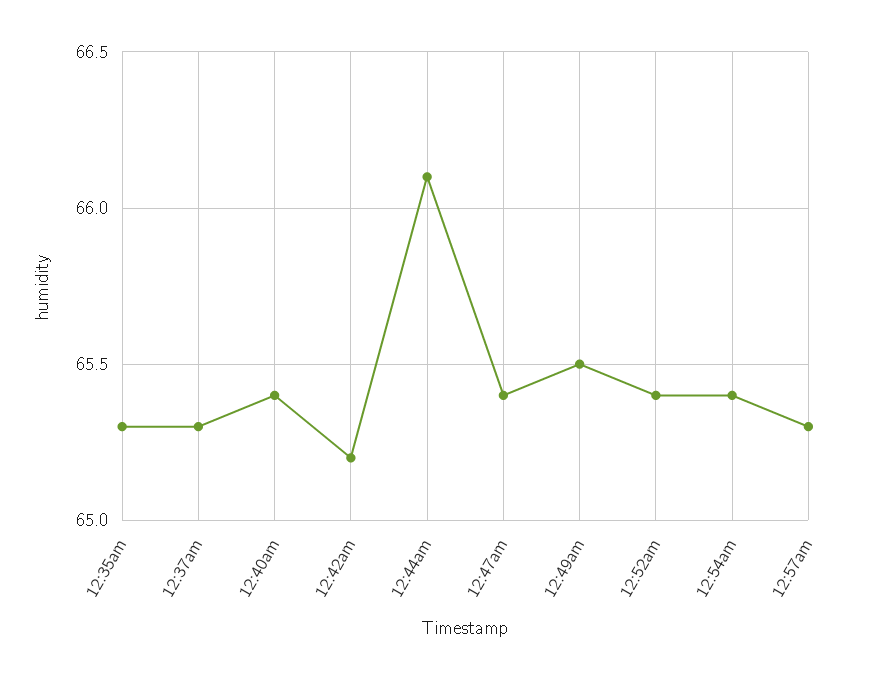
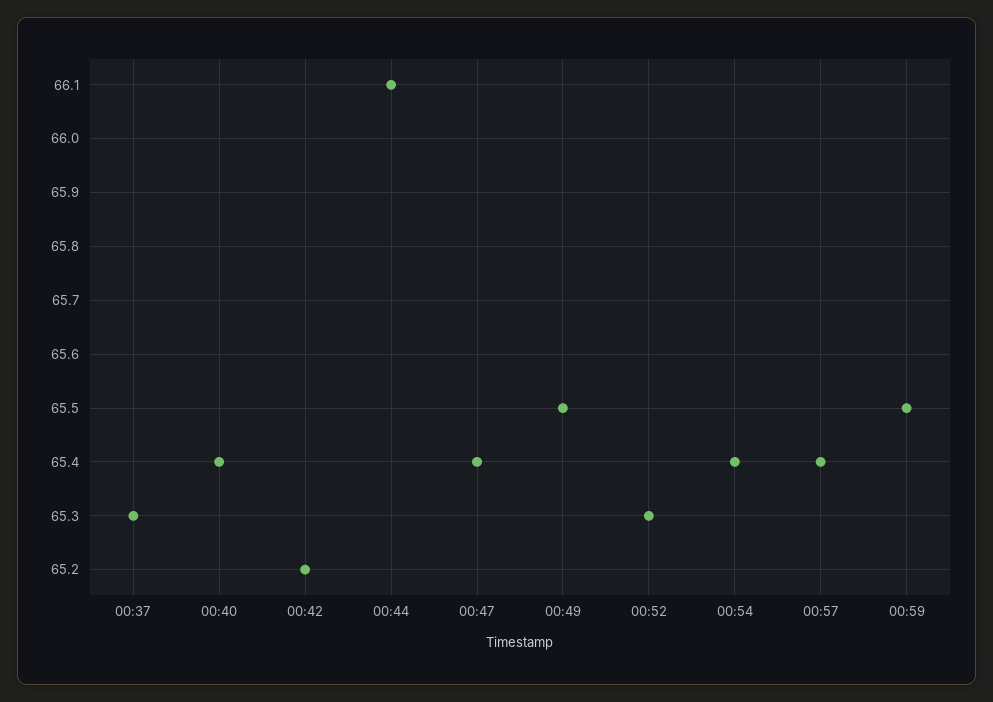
12:35am: 65.3 -> none
12:52am: 65.4 -> 65.3
12:57am: 65.3 -> 65.4
00:59: none -> 65.5

